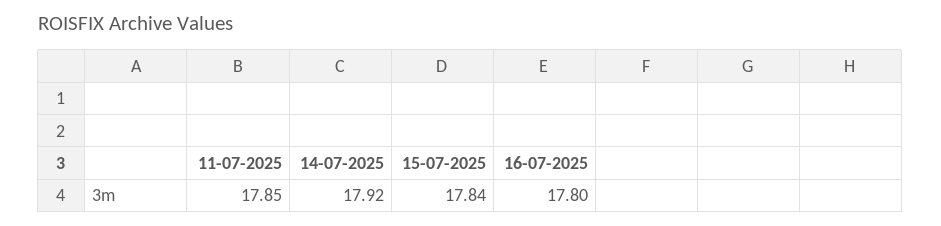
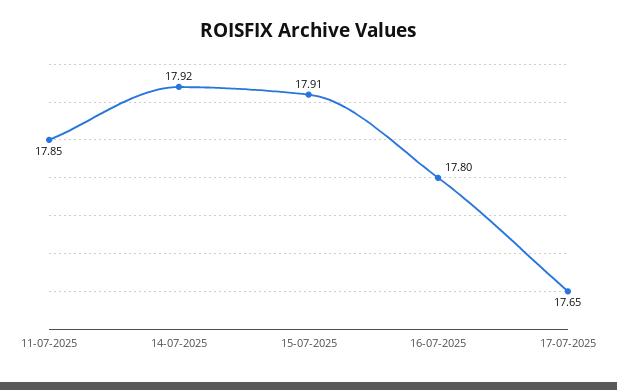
15-07-2025: 17.84 -> 17.91
17-07-2025: none -> 17.65

